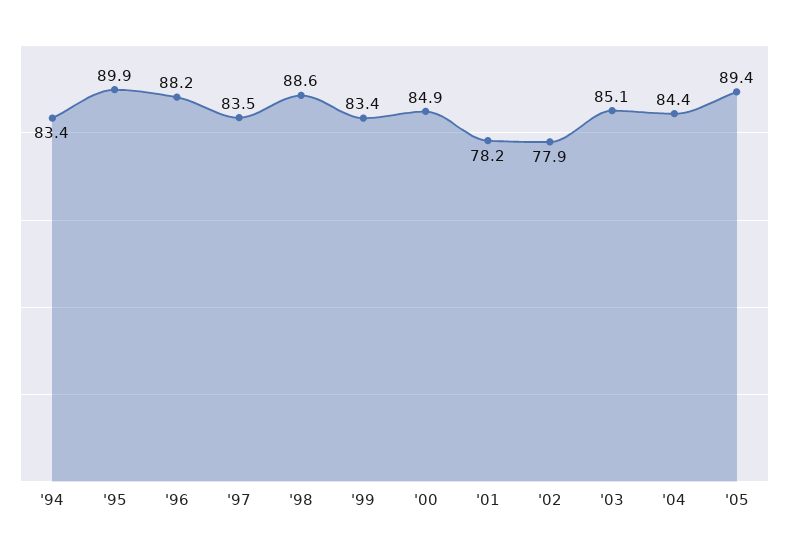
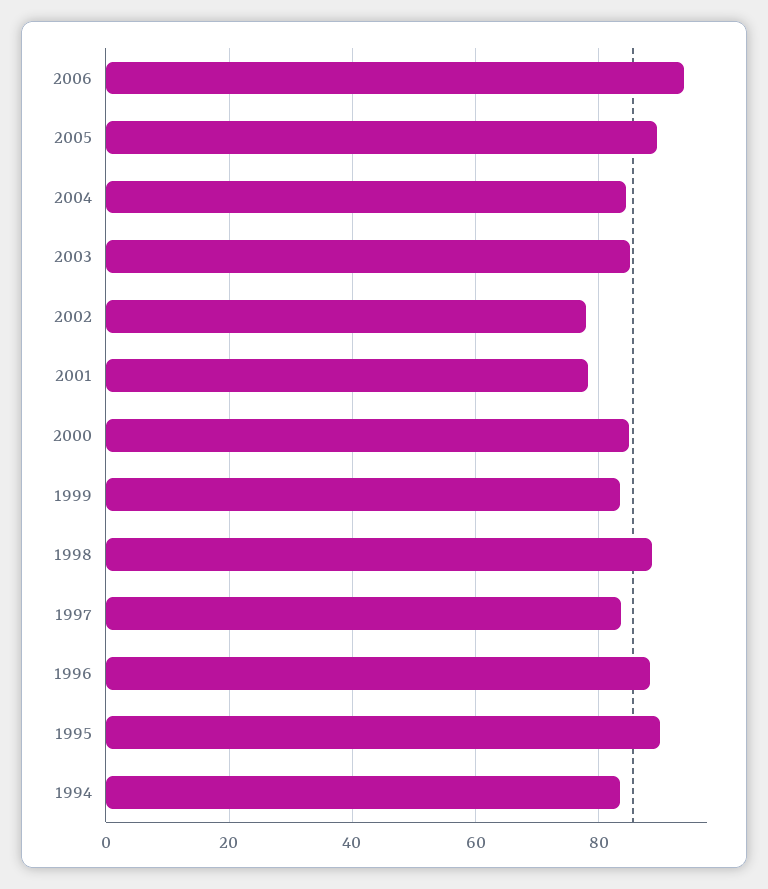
2006: none -> 94

